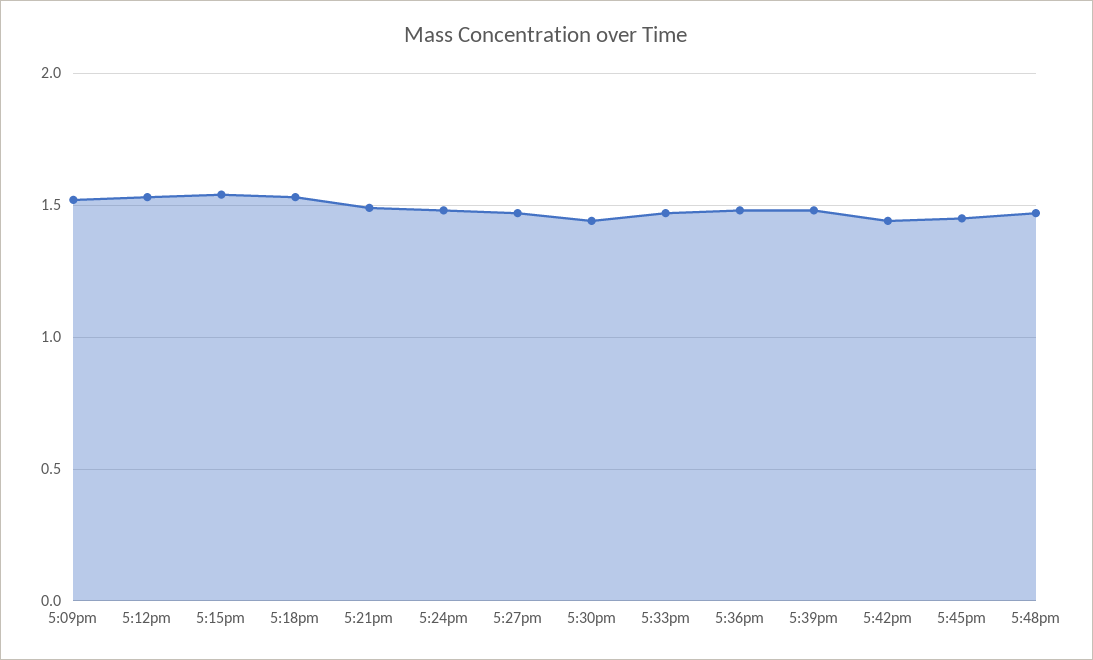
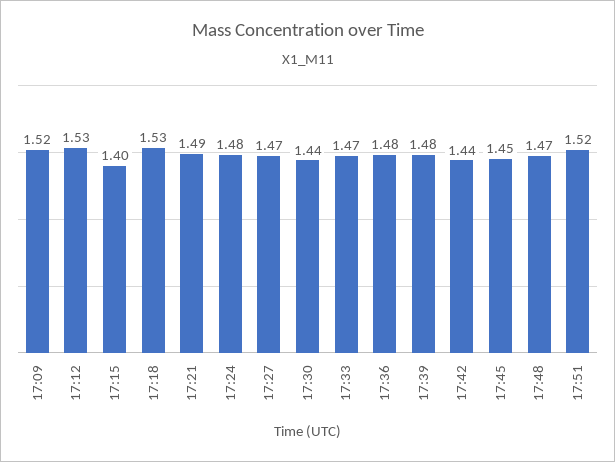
5:15pm: 1.55 -> 1.4
17:51: none -> 1.52

